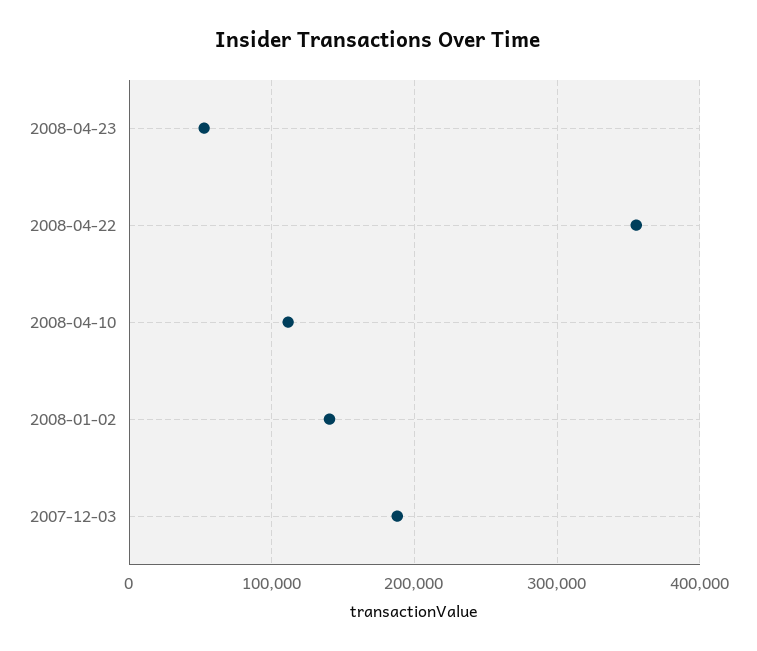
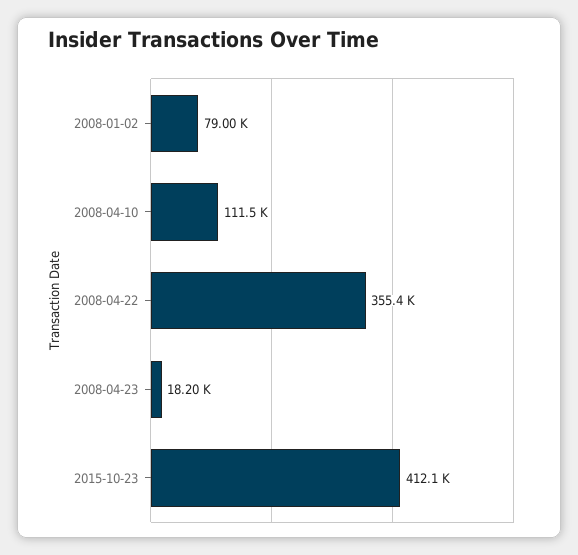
2008-04-23: 50000 -> 18200
2008-01-02: 140000 -> 79000
2007-12-03: 190000 -> none
2015-10-23: none -> 412100

